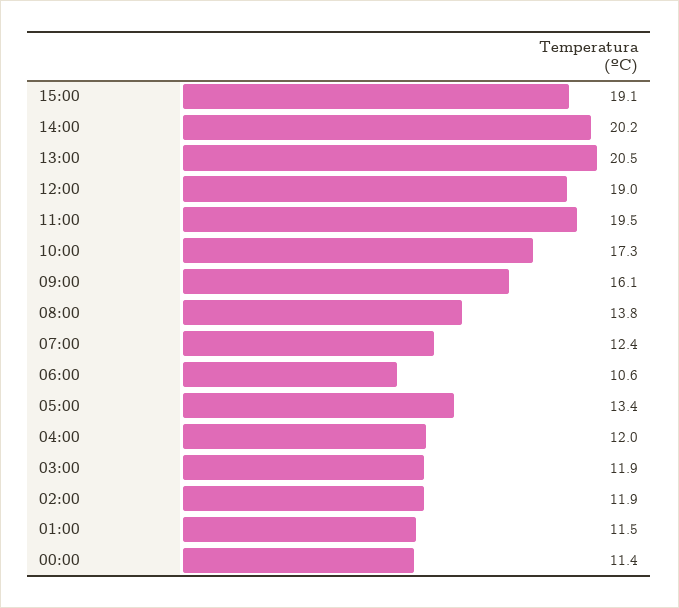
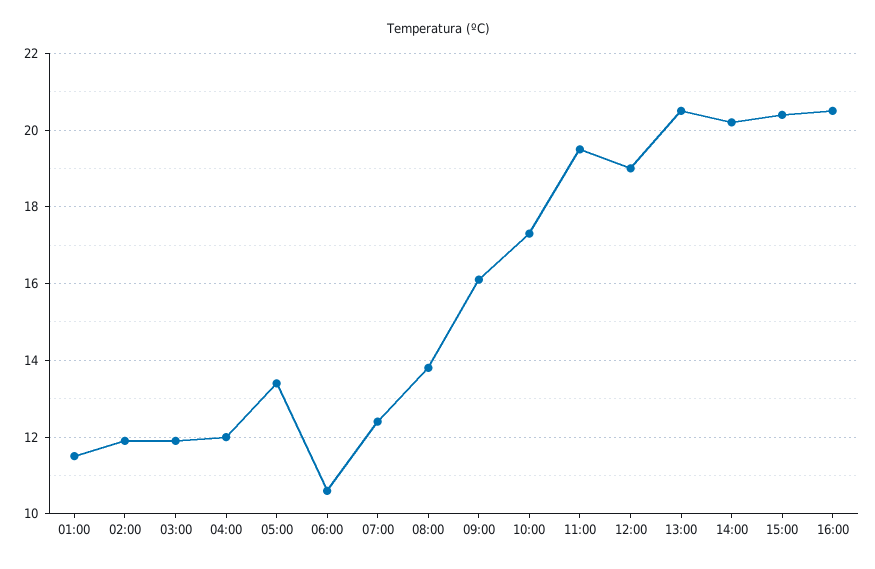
15:00: 19.1 -> 20.5
00:00: 11.4 -> none
16:00: none -> 20.5

